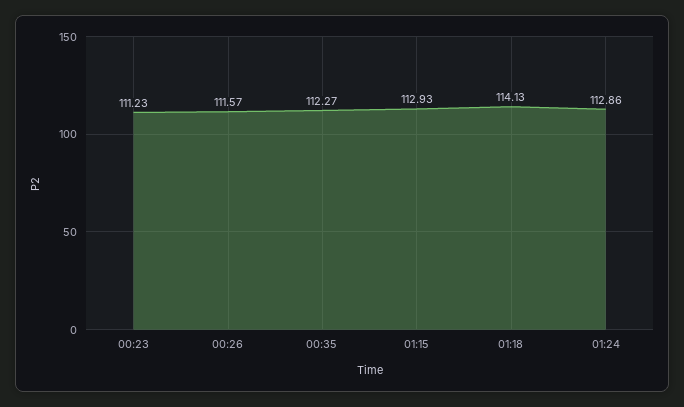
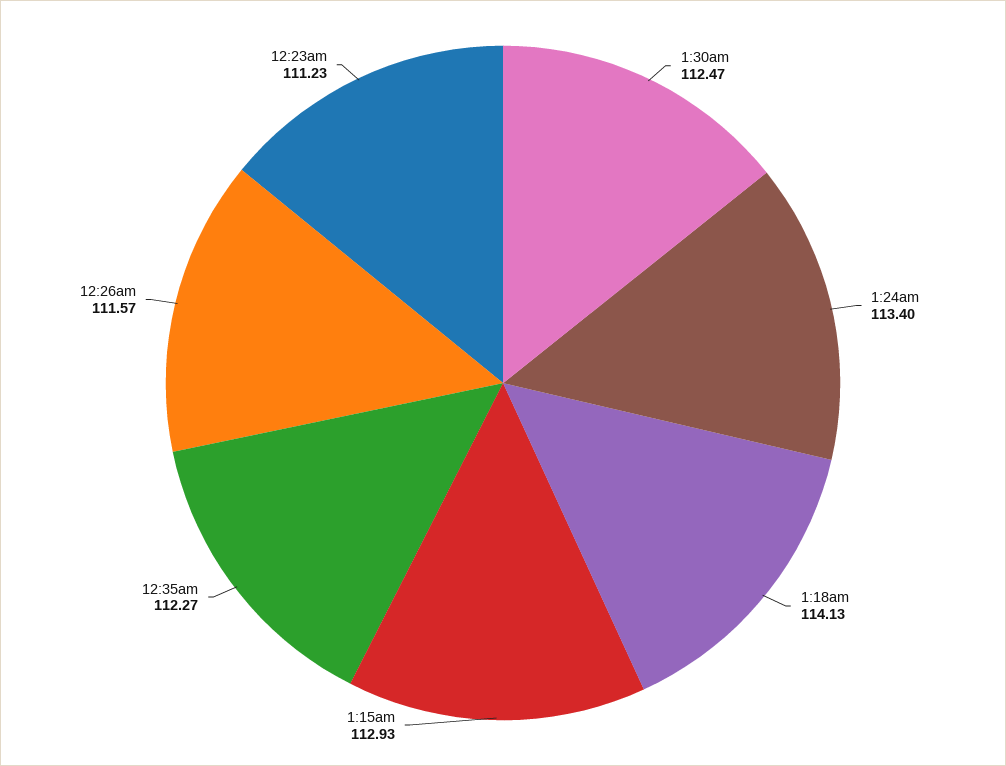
01:24: 112.86 -> 113.4
1:30am: none -> 112.47

